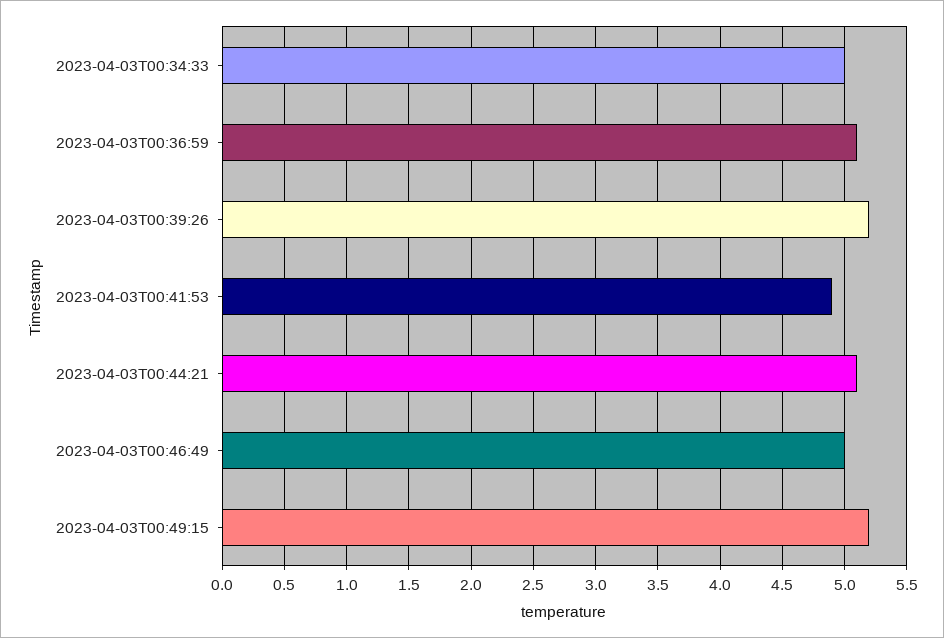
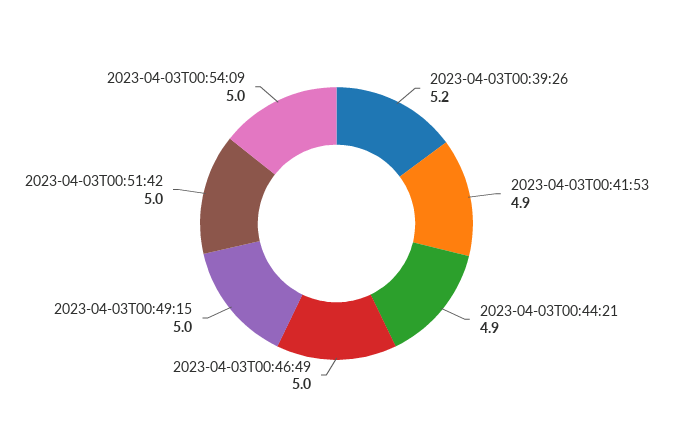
2023-04-03T00:34:33: 5 -> none
2023-04-03T00:36:59: 5.1 -> none
2023-04-03T00:44:21: 5.1 -> 4.9
2023-04-03T00:49:15: 5.2 -> 5
2023-04-03T00:51:42: none -> 5
2023-04-03T00:54:09: none -> 5

